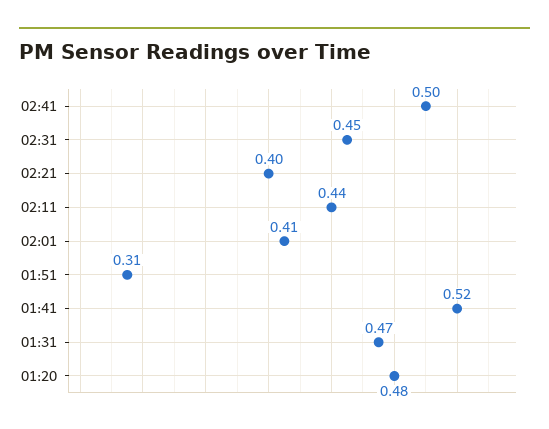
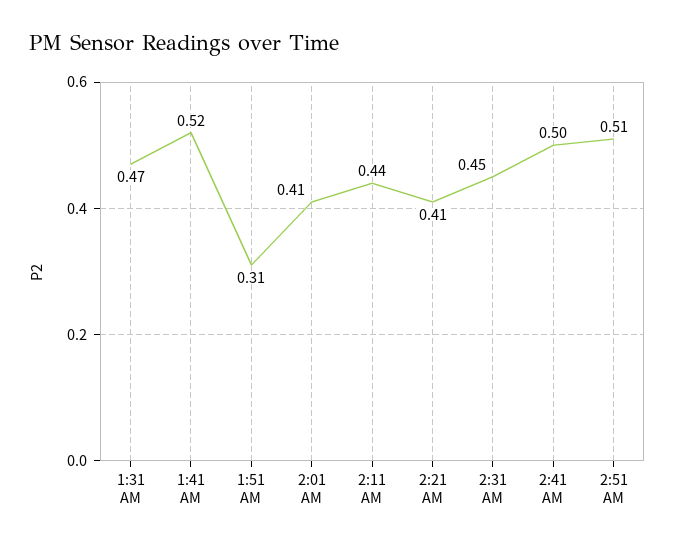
02:21: 0.4 -> 0.41
01:20: 0.48 -> none
2:51 AM: none -> 0.51

